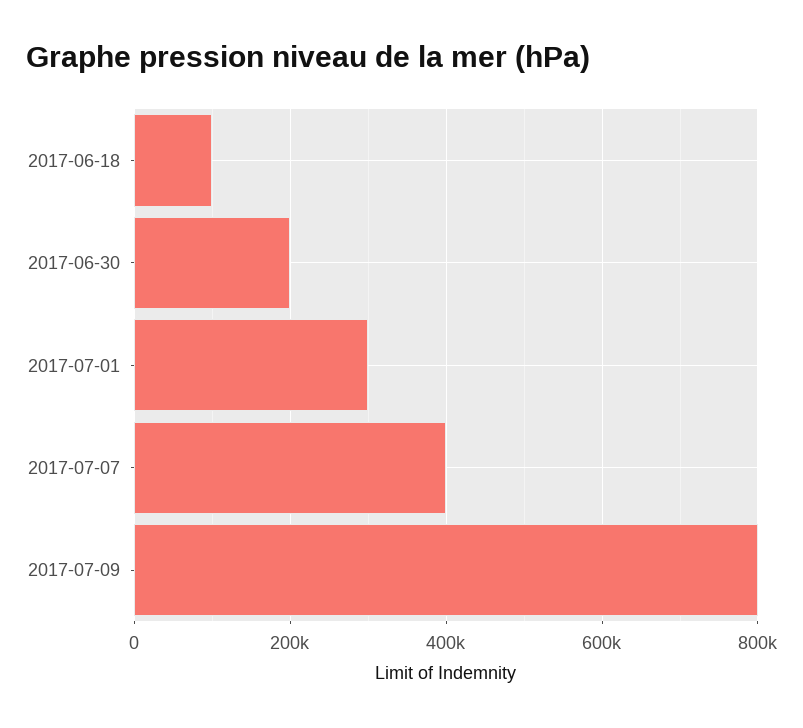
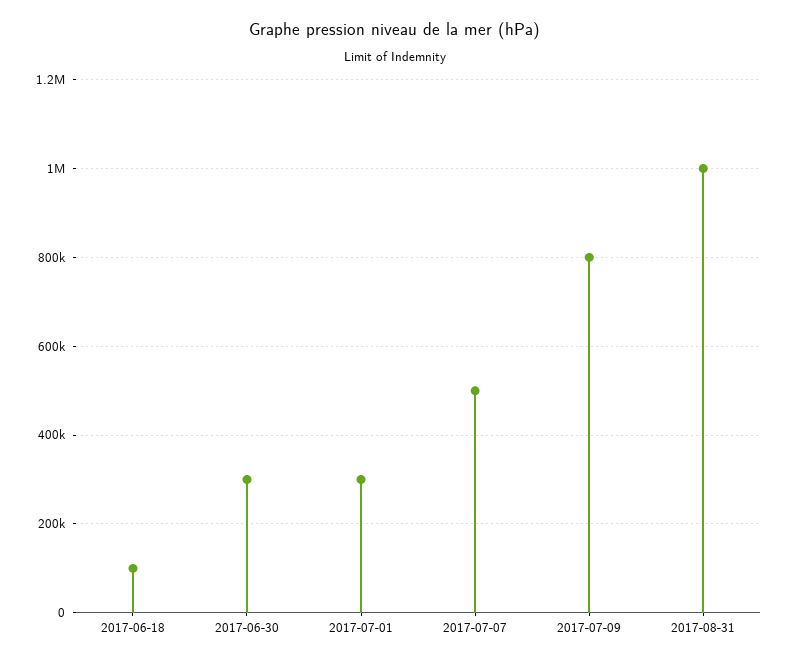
2017-06-30: 200000 -> 300000
2017-07-07: 400000 -> 500000
2017-08-31: none -> 1000000

